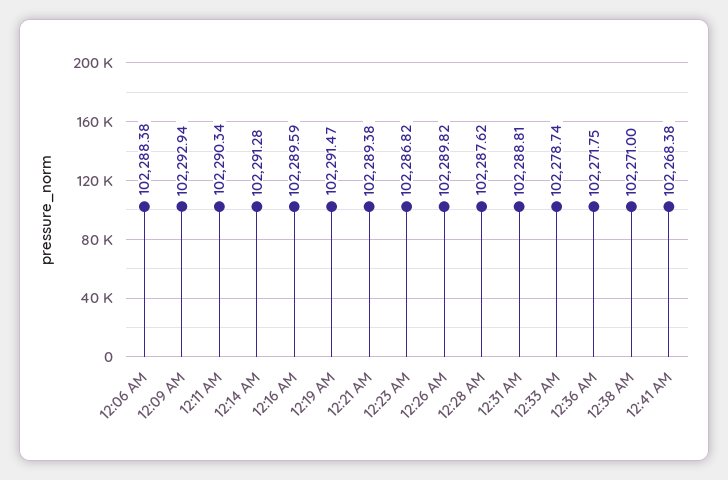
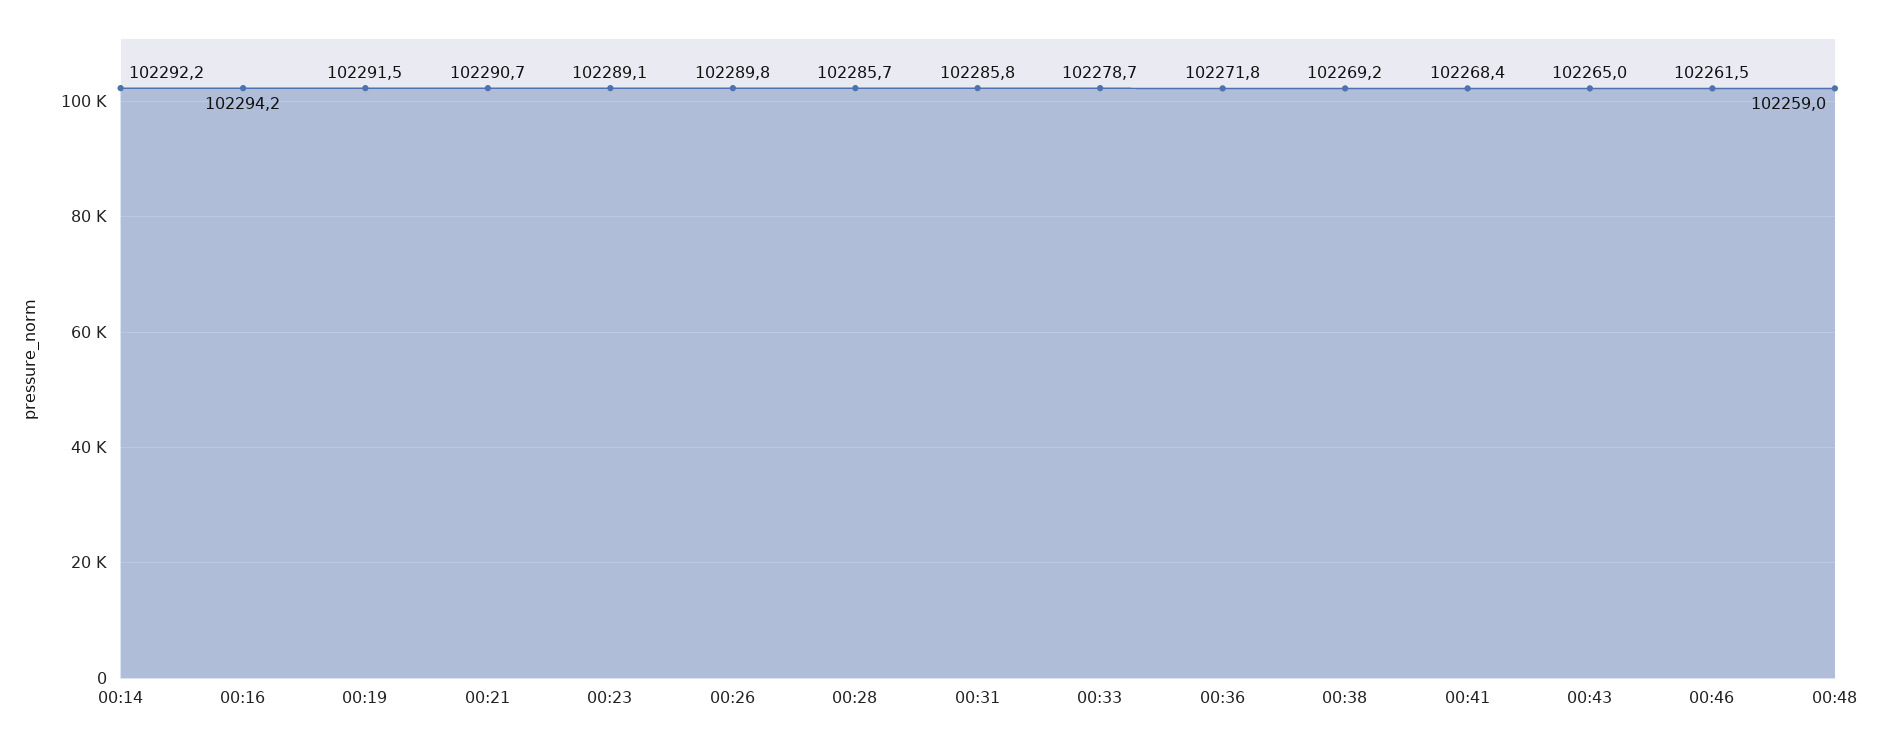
12:06 AM: 102288.38 -> none
12:09 AM: 102292.94 -> none
12:11 AM: 102290.34 -> none
12:14 AM: 102291.28 -> 102292.2
12:16 AM: 102289.59 -> 102294.2
12:21 AM: 102289.38 -> 102290.7
12:23 AM: 102286.82 -> 102289.1
12:28 AM: 102287.62 -> 102285.7
12:31 AM: 102288.81 -> 102285.8
12:38 AM: 102271 -> 102269.2
00:43: none -> 102265
00:46: none -> 102261.5
00:48: none -> 102259

